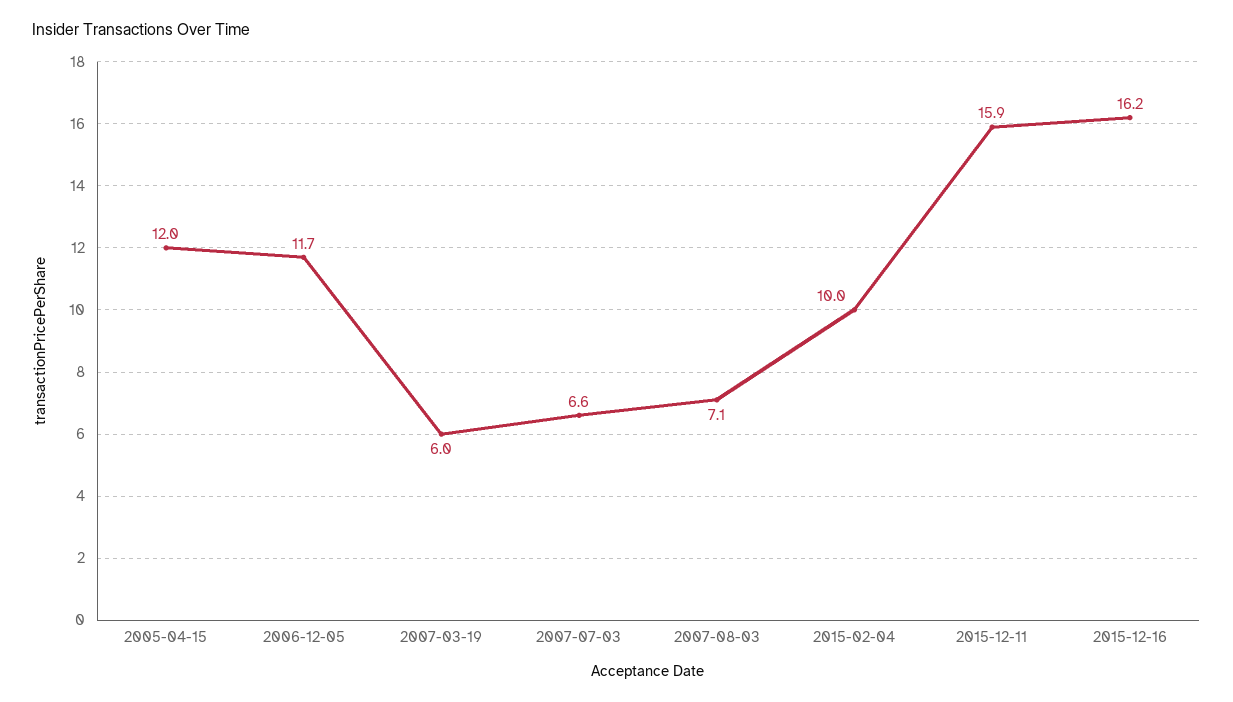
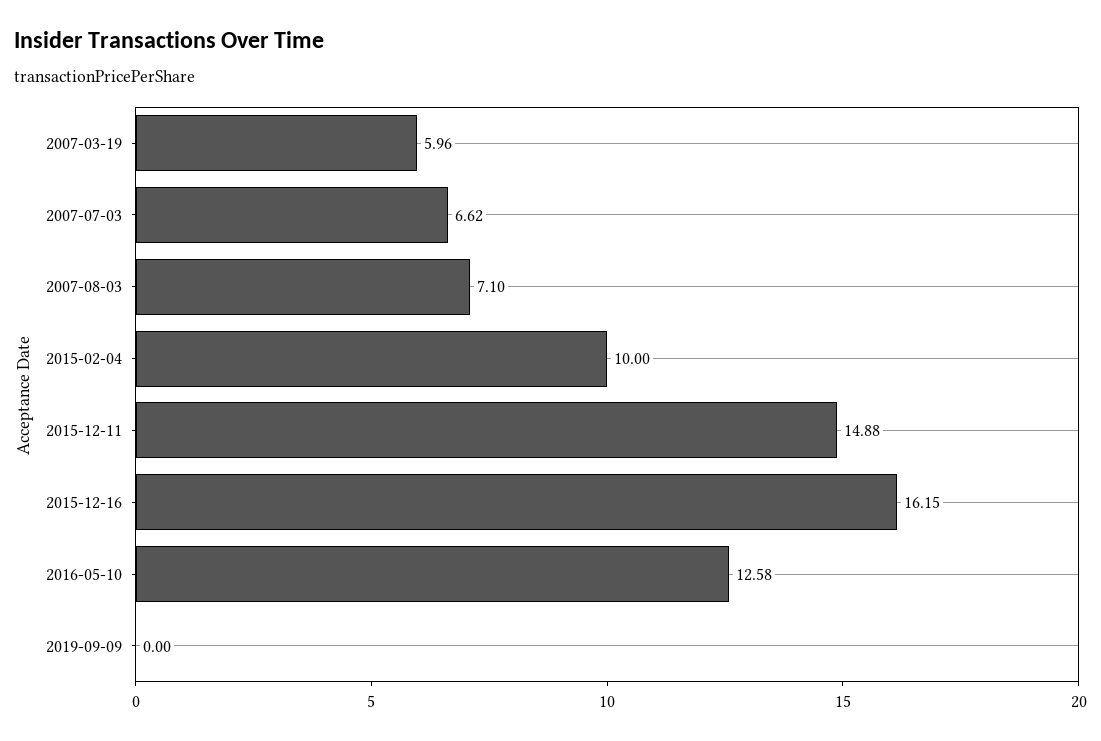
2005-04-15: 12 -> none
2006-12-05: 11.7 -> none
2015-12-11: 15.9 -> 14.88
2016-05-10: none -> 12.58
2019-09-09: none -> 0

